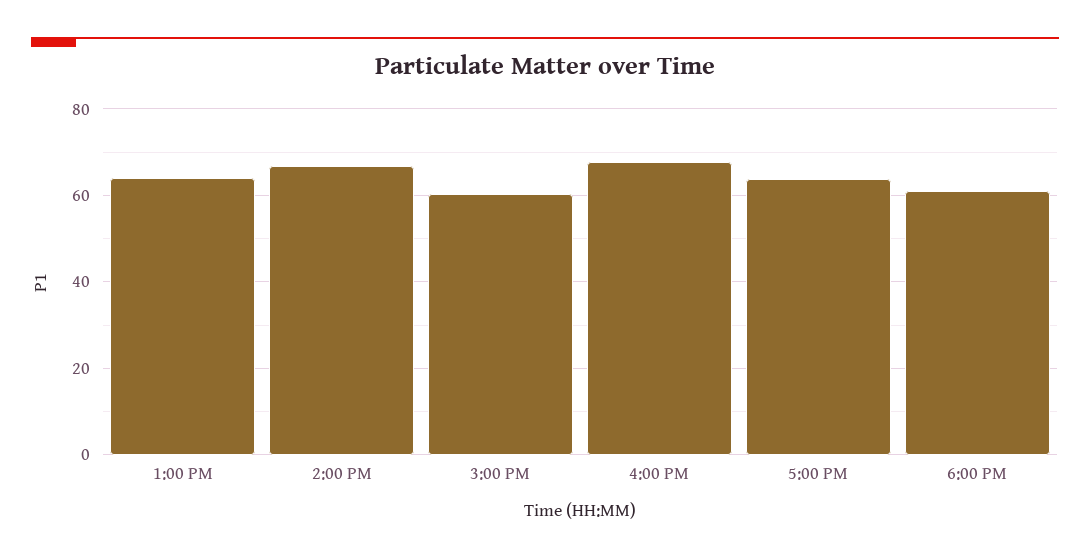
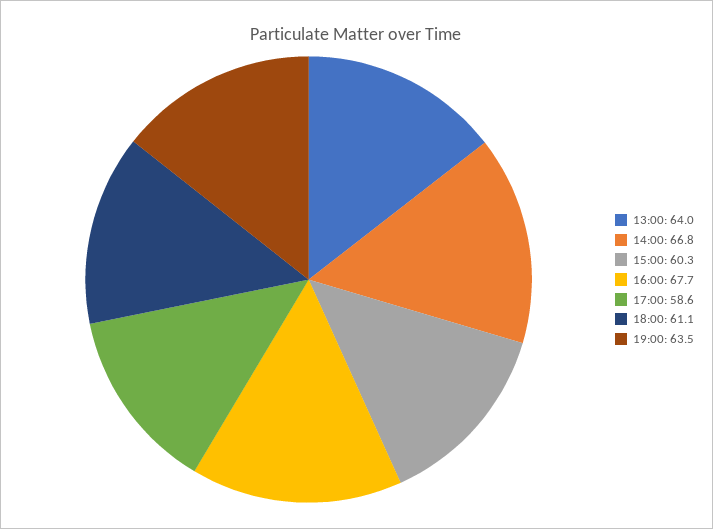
5:00 PM: 64 -> 58.6
19:00: none -> 63.5

